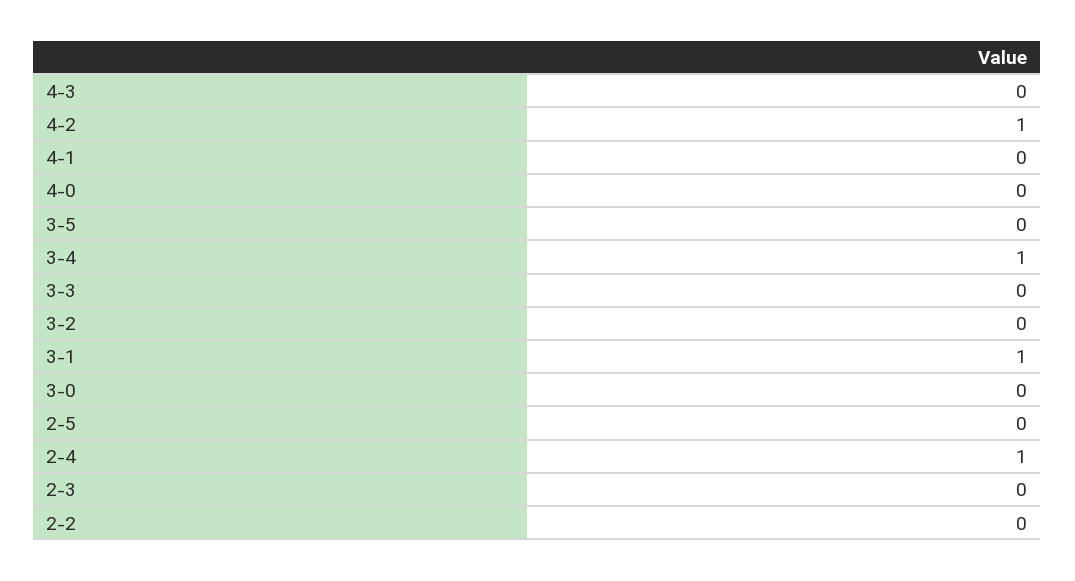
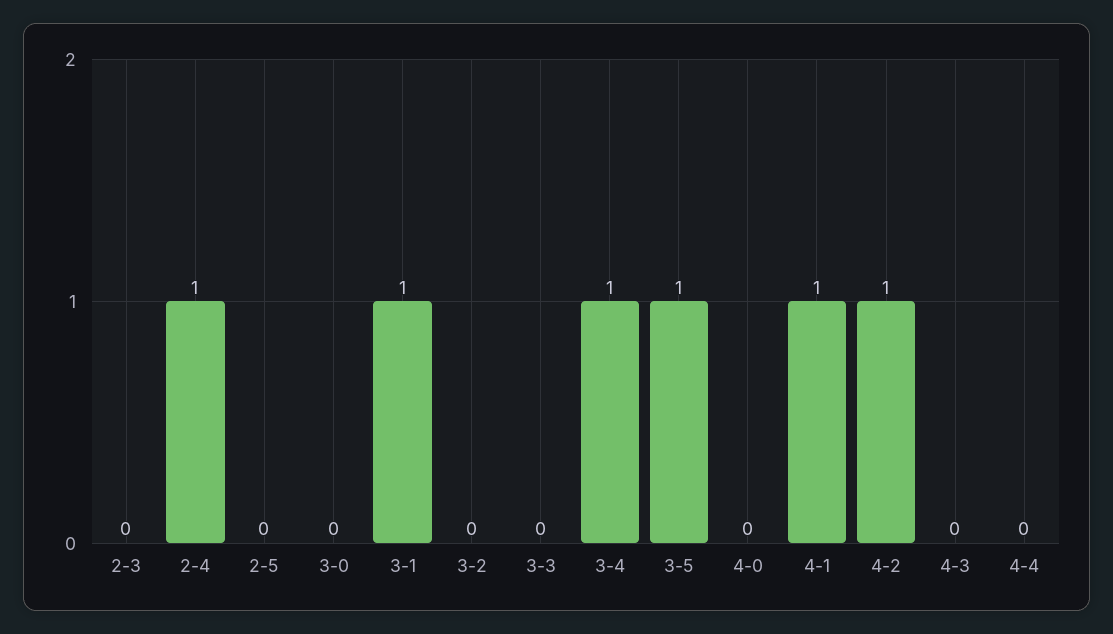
4-1: 0 -> 1
3-5: 0 -> 1
2-2: 0 -> none
4-4: none -> 0

